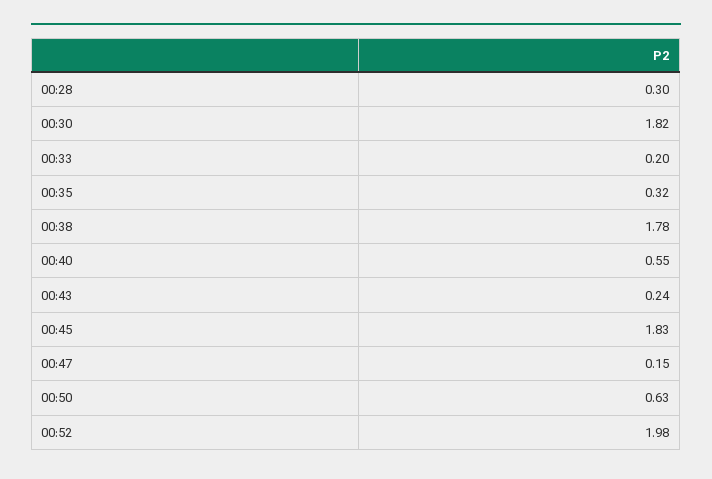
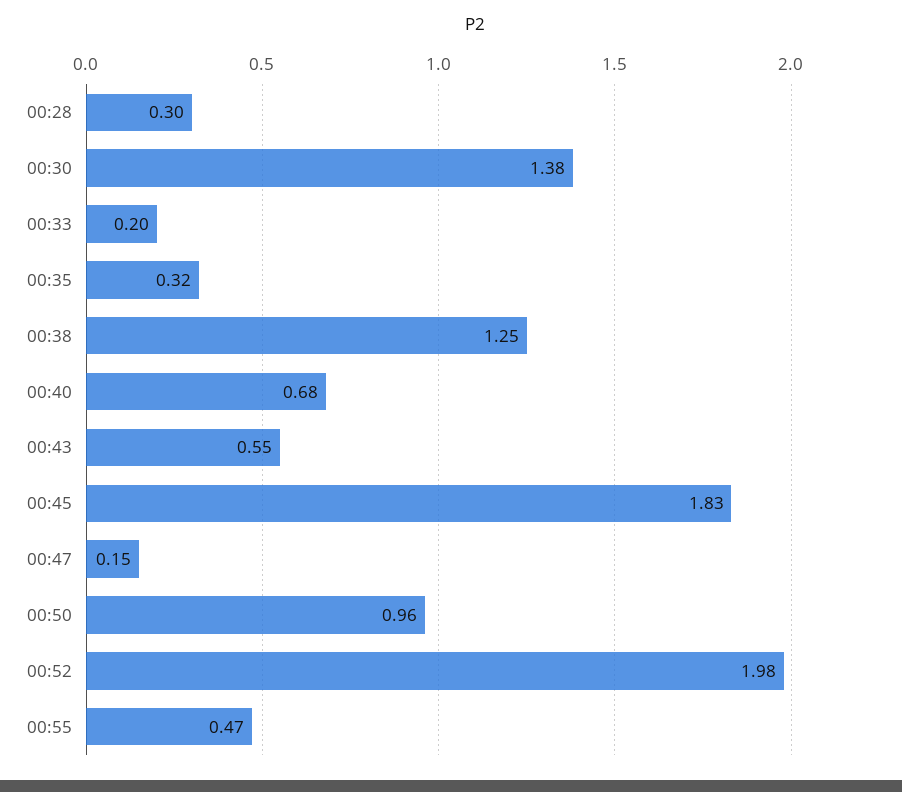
00:30: 1.82 -> 1.38
00:38: 1.78 -> 1.25
00:40: 0.55 -> 0.68
00:43: 0.24 -> 0.55
00:50: 0.63 -> 0.96
00:55: none -> 0.47

